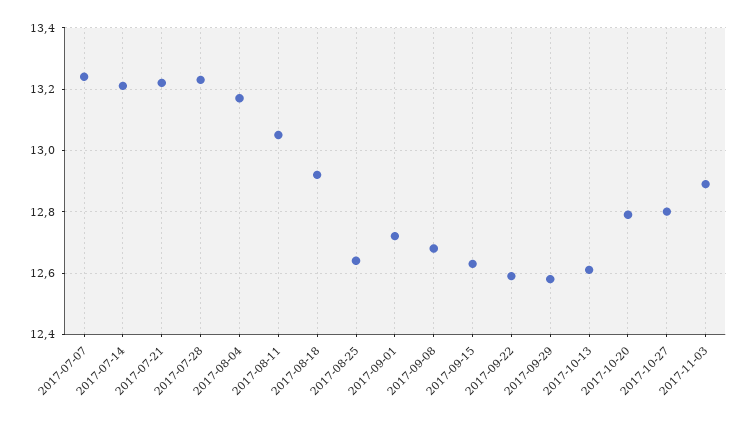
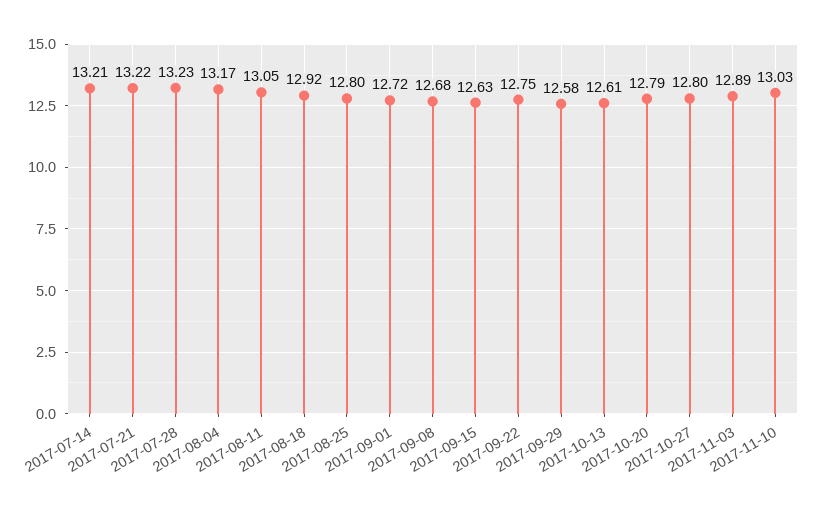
2017-07-07: 13.25 -> none
2017-08-25: 12.65 -> 12.8
2017-09-22: 12.6 -> 12.75
2017-11-10: none -> 13.03

